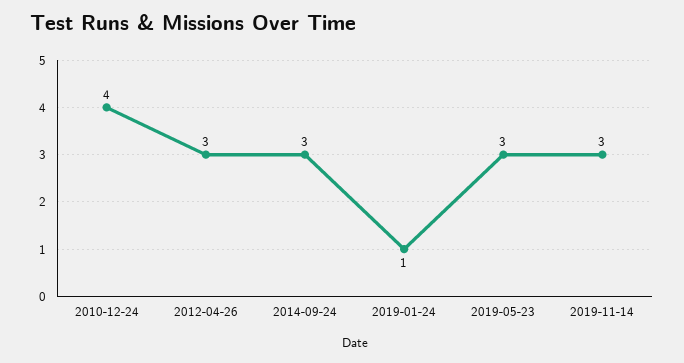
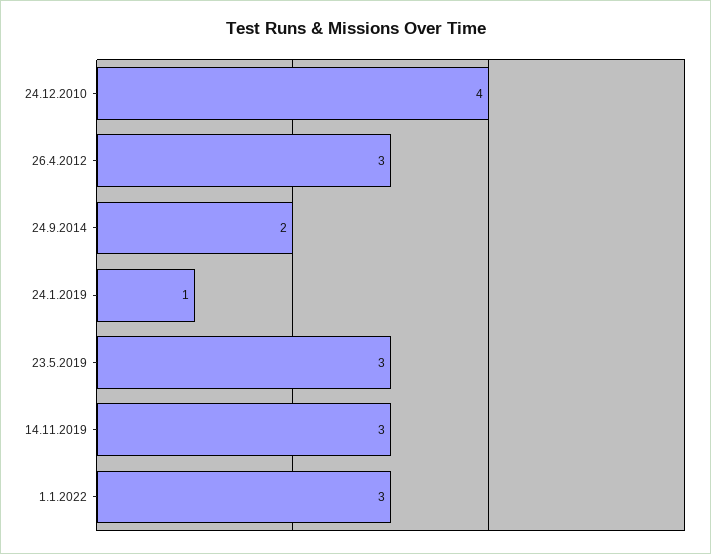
2014-09-24: 3 -> 2
1.1.2022: none -> 3

